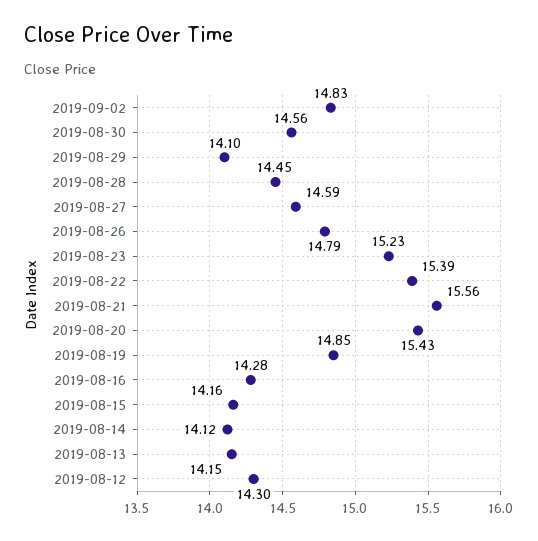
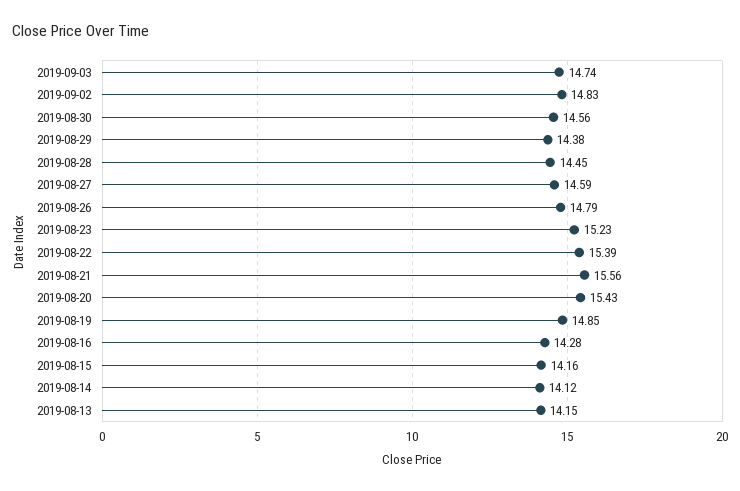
2019-08-29: 14.1 -> 14.38
2019-08-12: 14.3 -> none
2019-09-03: none -> 14.74

